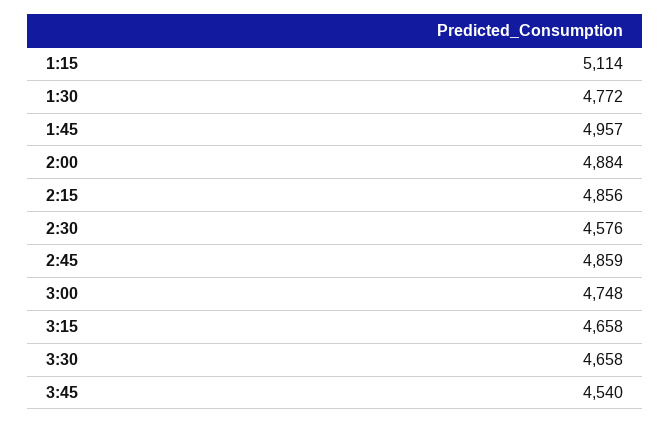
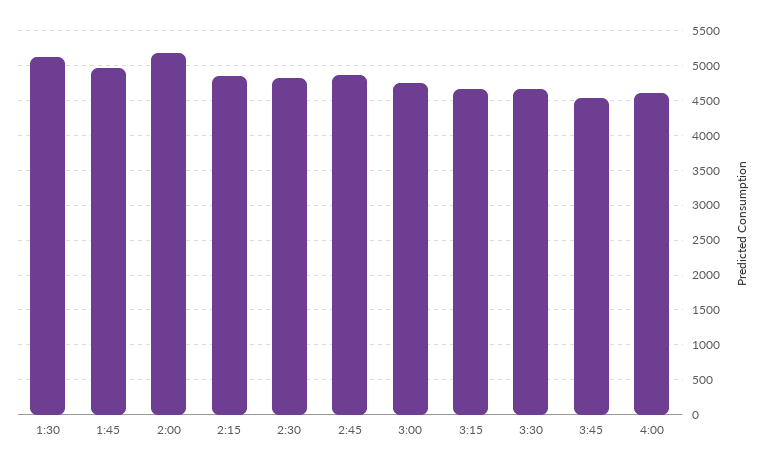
1:15: 5114 -> none
1:30: 4772 -> 5100
2:00: 4884 -> 5200
2:30: 4576 -> 4800
4:00: none -> 4600

